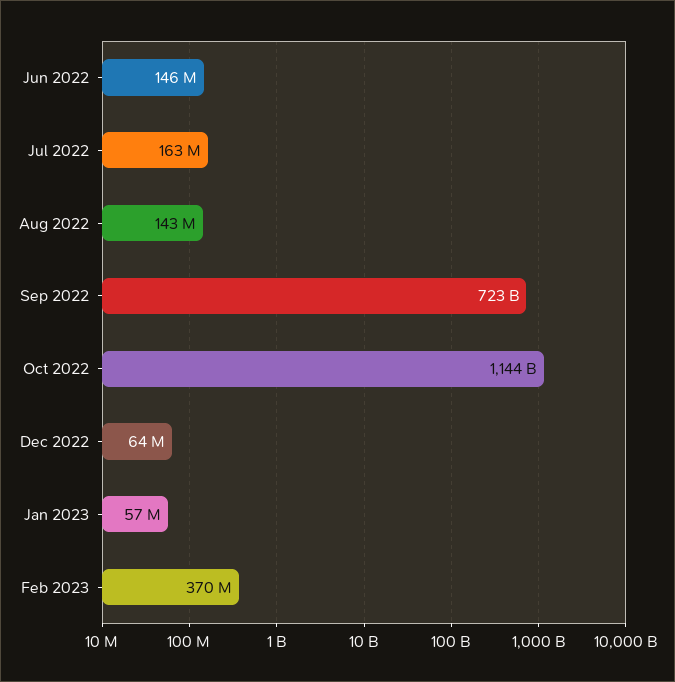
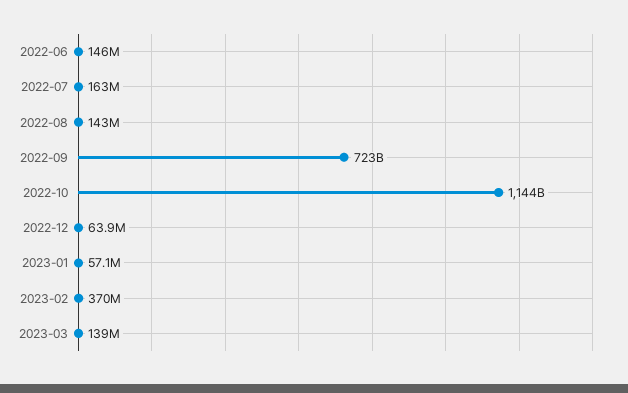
2023-03: none -> 139000000

